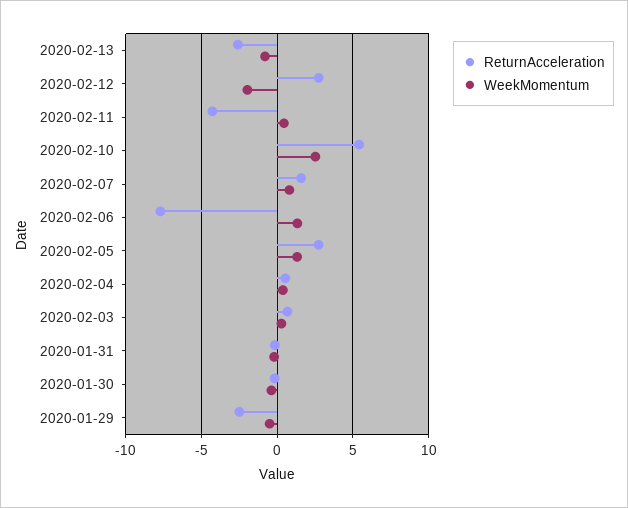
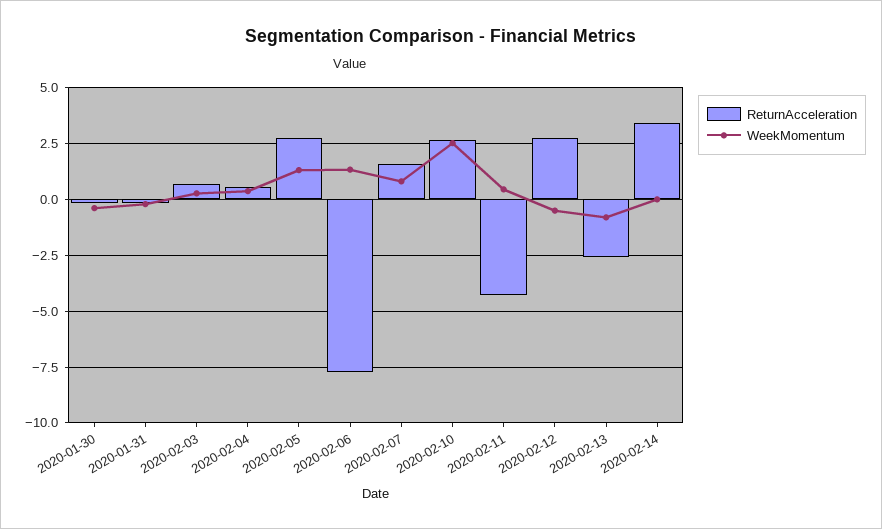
WeekMomentum, 2020-02-12: -2 -> -0.5
ReturnAcceleration, 2020-02-10: 5.5 -> 2.5
ReturnAcceleration, 2020-01-29: -2.5 -> none
WeekMomentum, 2020-01-29: -0.5 -> none
ReturnAcceleration, 2020-02-14: none -> 3.5
WeekMomentum, 2020-02-14: none -> 0

